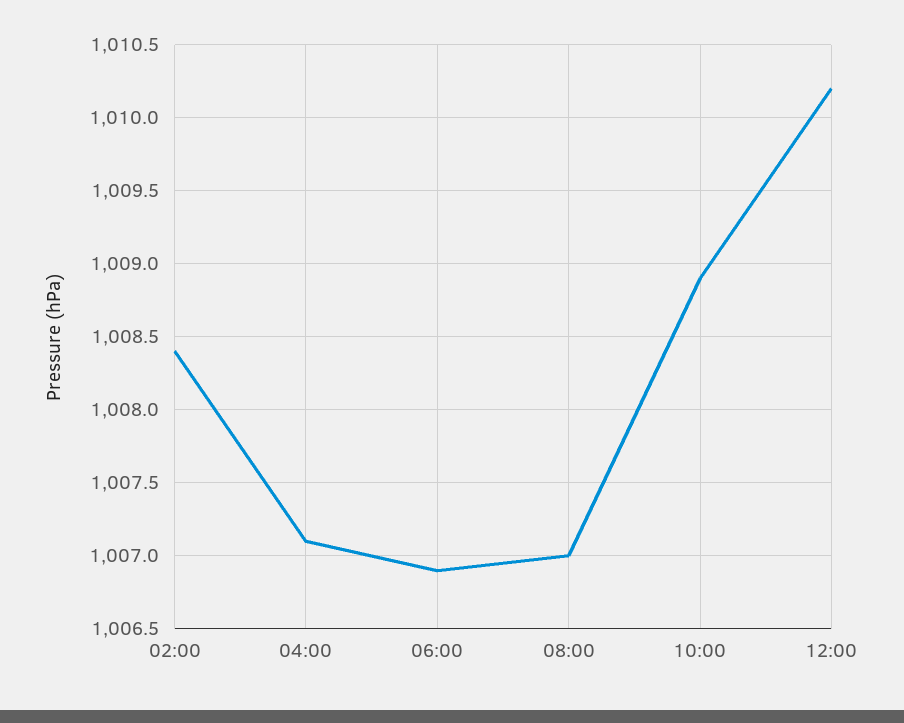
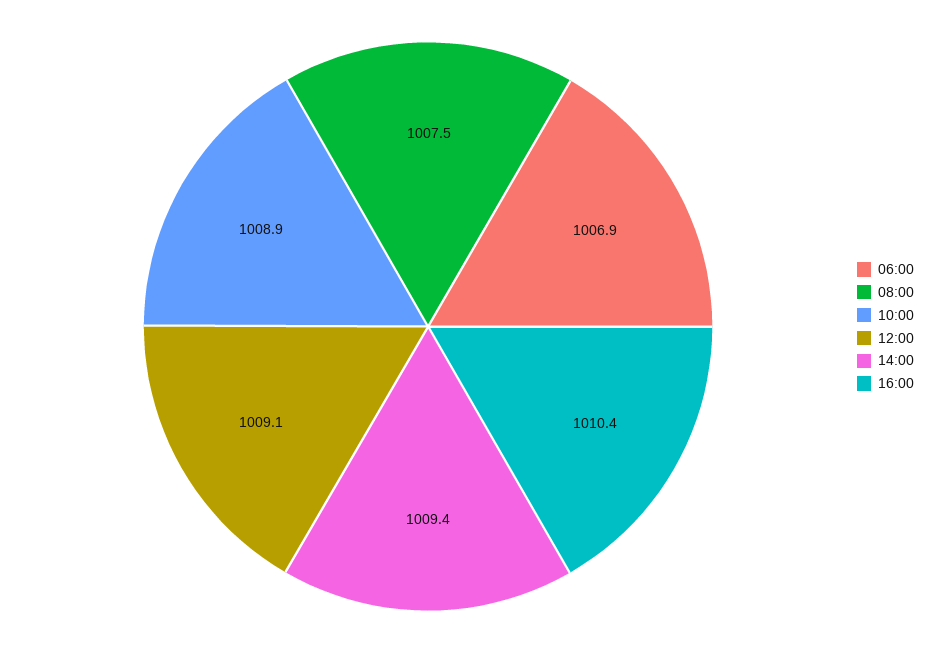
02:00: 1008.4 -> none
04:00: 1007.1 -> none
08:00: 1007 -> 1007.5
12:00: 1010.2 -> 1009.1
14:00: none -> 1009.4
16:00: none -> 1010.4

